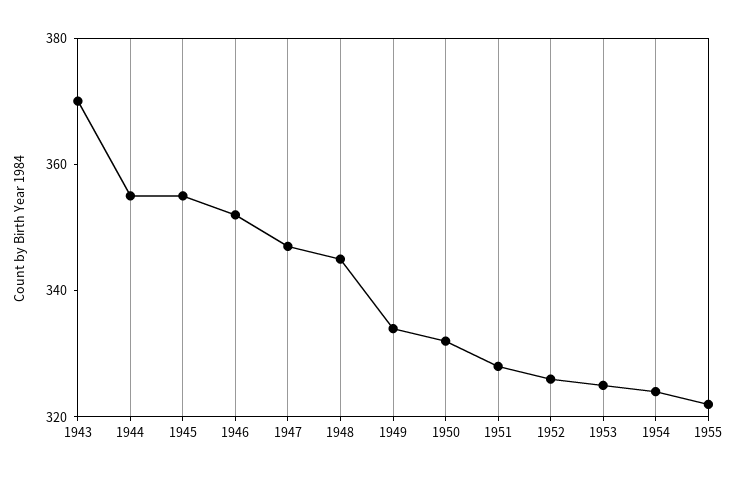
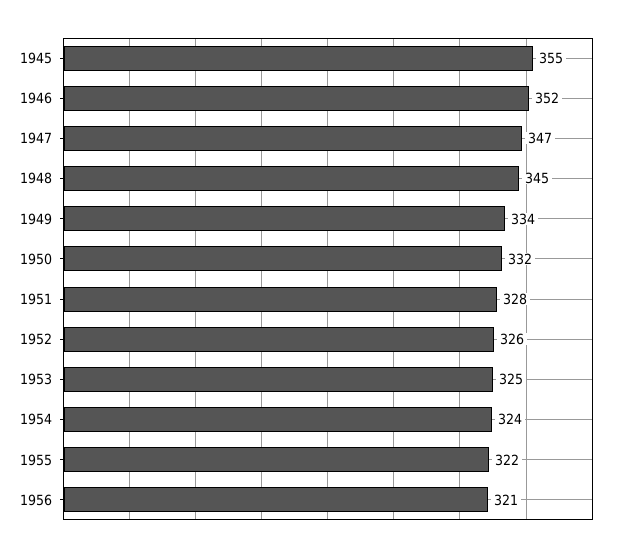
1943: 370 -> none
1944: 355 -> none
1956: none -> 321

